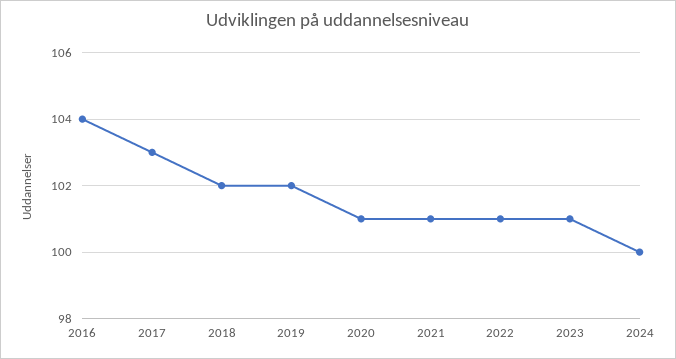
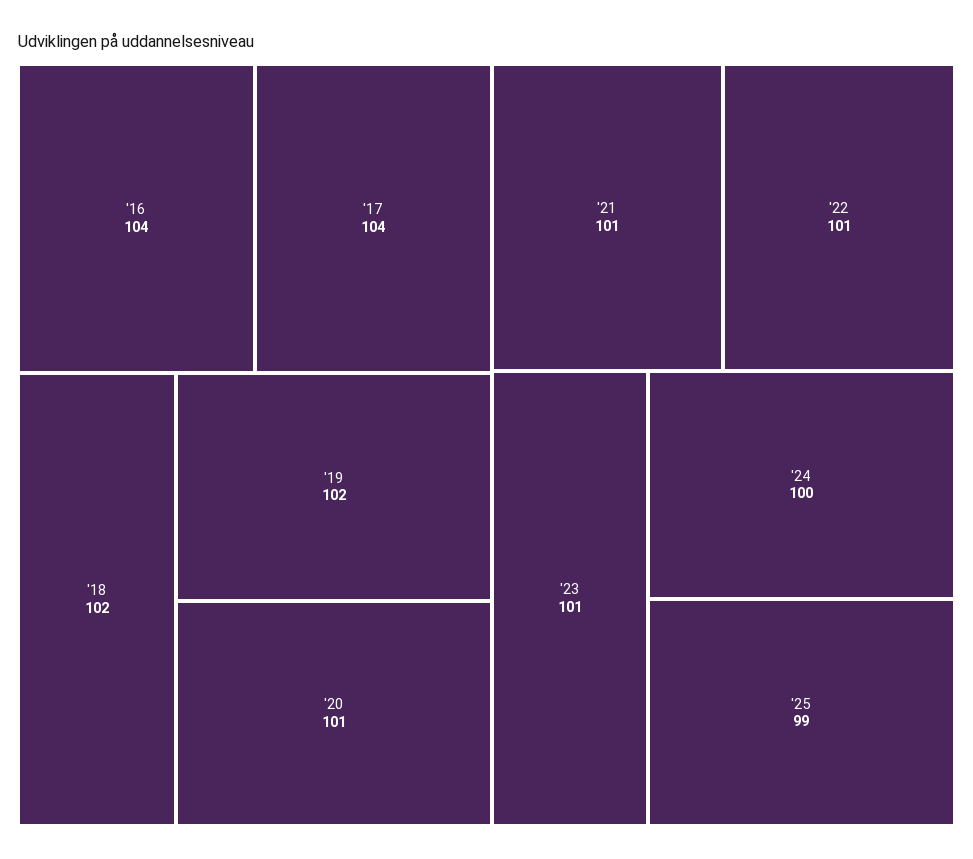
2017: 103 -> 104
'25: none -> 99

